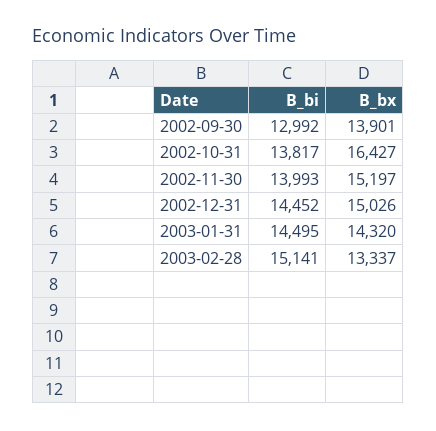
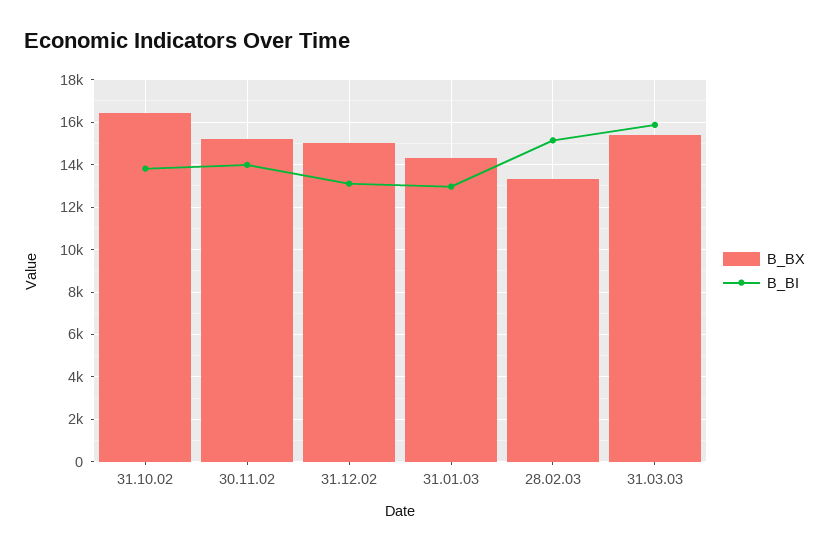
B_bi, 2002-09-30: 12992 -> none
B_bx, 2002-09-30: 13901 -> none
B_bi, 2002-12-31: 14452 -> 13000
B_bi, 2003-01-31: 14495 -> 13000
B_bx, 31.03.03: none -> 15500
B_bi, 31.03.03: none -> 16000

